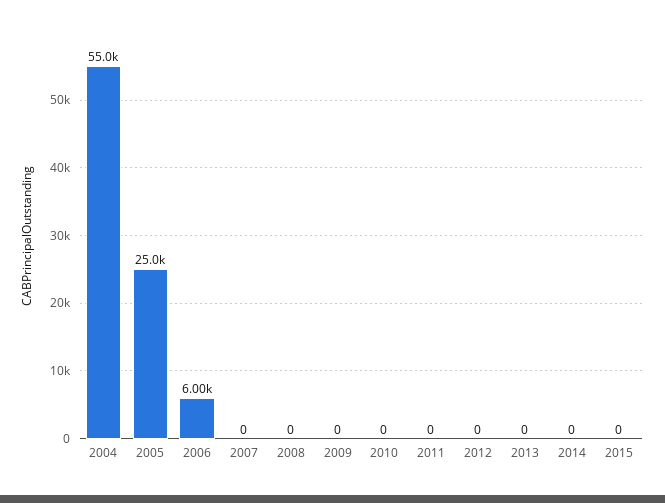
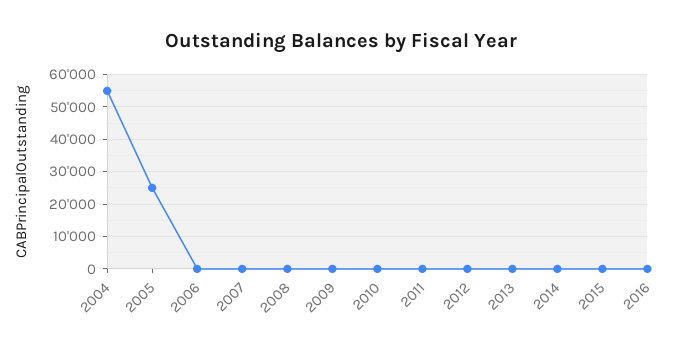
2006: 6000 -> 0
2016: none -> 0

